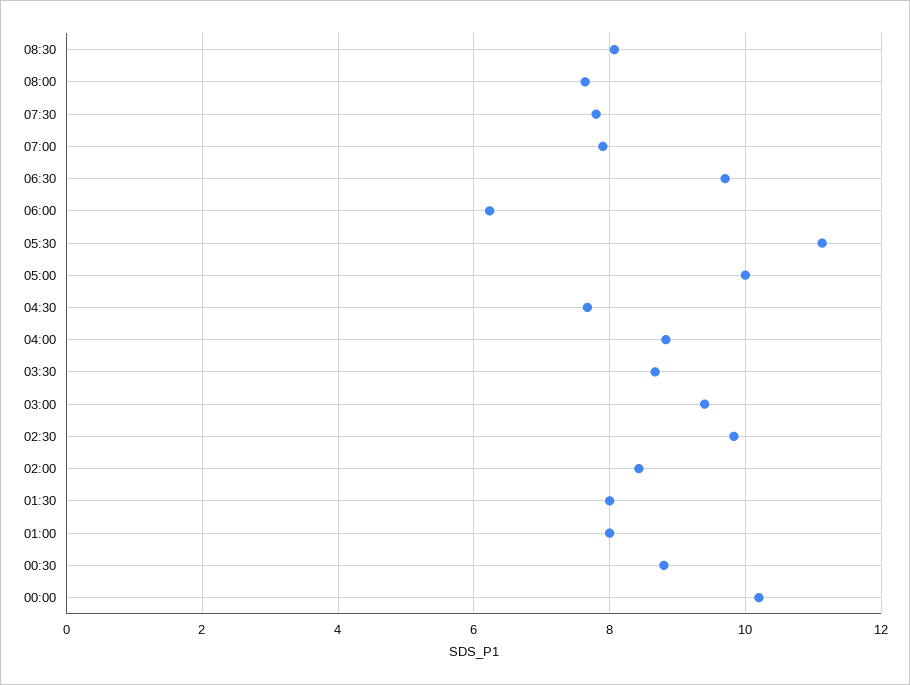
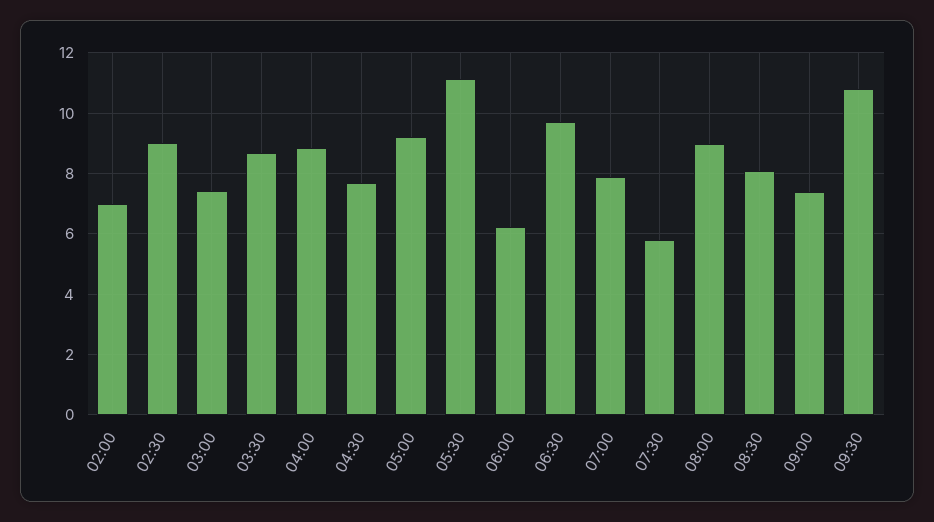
08:00: 7.6 -> 9
07:30: 7.8 -> 5.8
05:00: 10 -> 9.2
03:00: 9.4 -> 7.4
02:30: 9.8 -> 9
02:00: 8.4 -> 7
01:30: 8 -> none
01:00: 8 -> none
00:30: 8.8 -> none
00:00: 10.2 -> none
09:00: none -> 7.4
09:30: none -> 10.8

